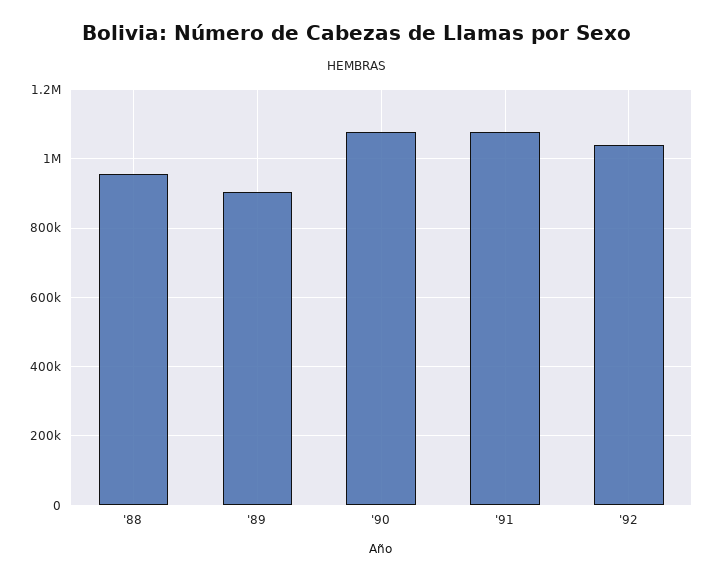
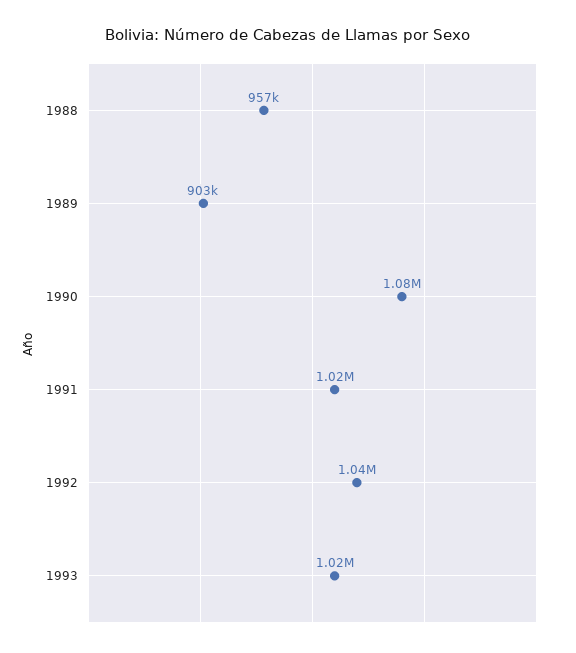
'91: 1080000 -> 1020000
1993: none -> 1020000

